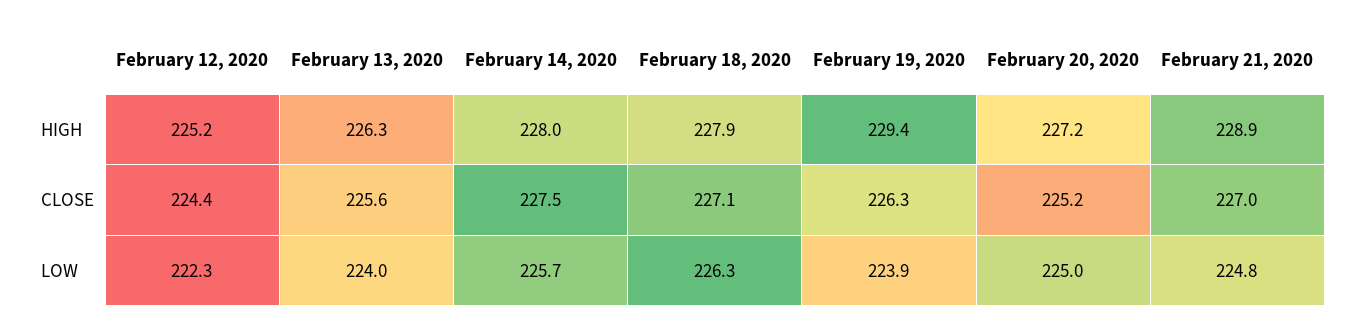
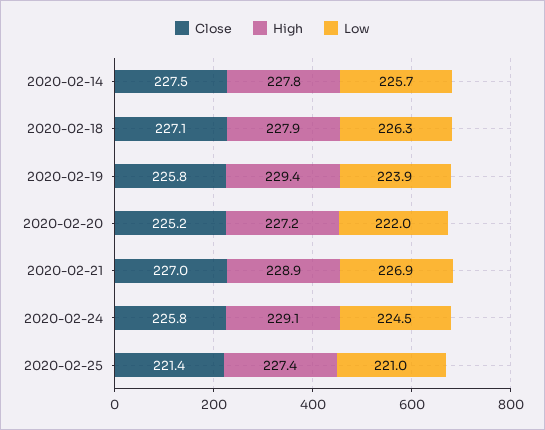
HIGH, February 12, 2020: 225.2 -> none
HIGH, February 13, 2020: 226.3 -> none
HIGH, February 14, 2020: 228 -> 227.8
CLOSE, February 12, 2020: 224.4 -> none
CLOSE, February 13, 2020: 225.6 -> none
CLOSE, February 19, 2020: 226.3 -> 225.8
LOW, February 12, 2020: 222.3 -> none
LOW, February 13, 2020: 224 -> none
LOW, February 20, 2020: 225 -> 222
LOW, February 21, 2020: 224.8 -> 226.9
CLOSE, 2020-02-24: none -> 225.8
HIGH, 2020-02-24: none -> 229.1
LOW, 2020-02-24: none -> 224.5
CLOSE, 2020-02-25: none -> 221.4
HIGH, 2020-02-25: none -> 227.4
LOW, 2020-02-25: none -> 221

